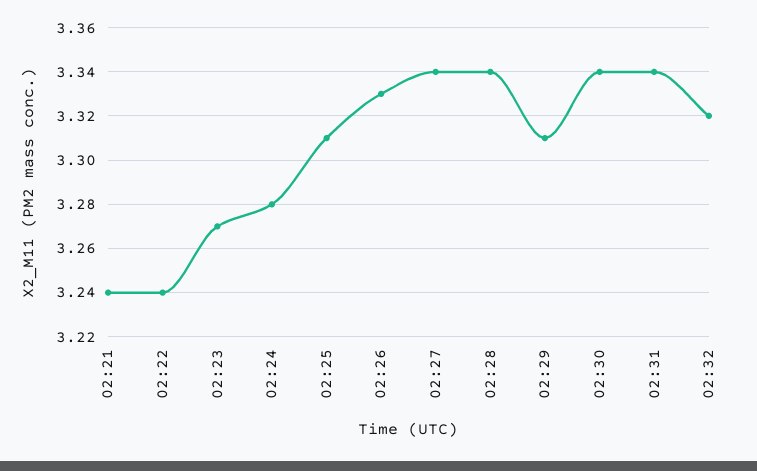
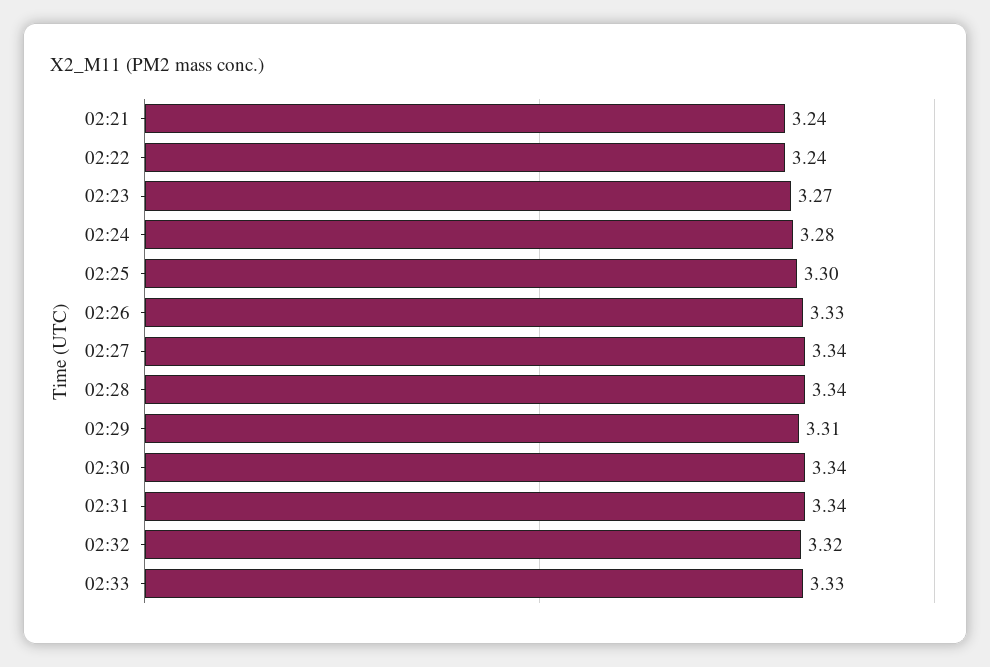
02:25: 3.31 -> 3.3
02:33: none -> 3.33

